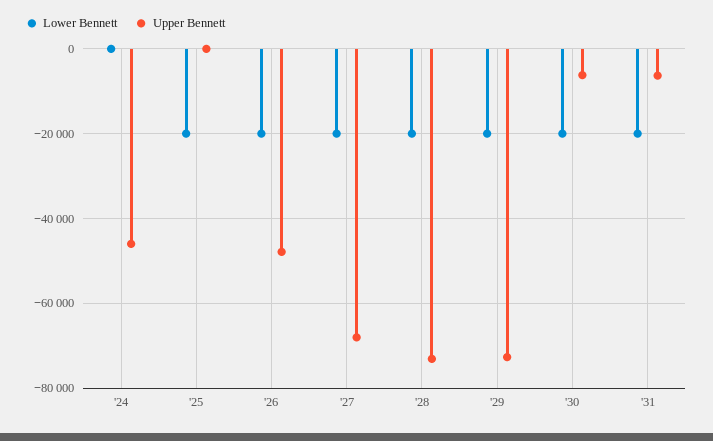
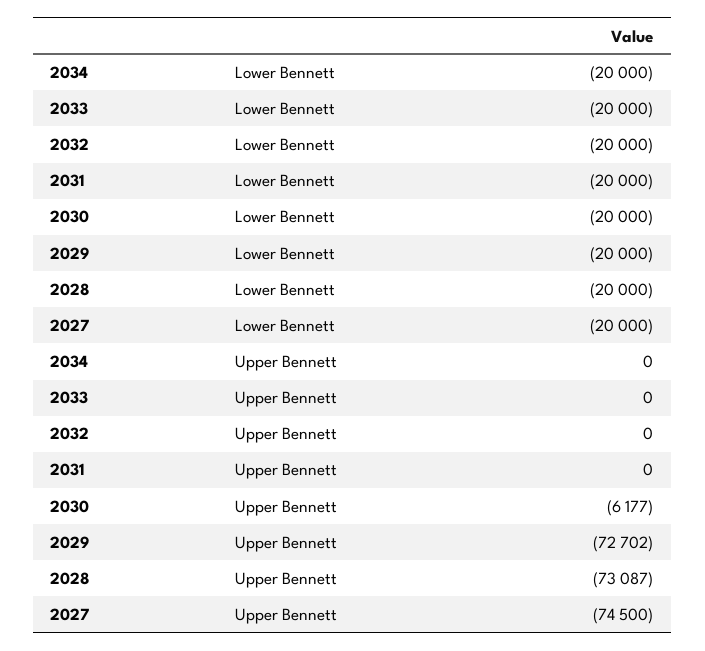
Lower Bennett, '24: 0 -> none
Upper Bennett, '24: -46000 -> none
Lower Bennett, '25: -20000 -> none
Upper Bennett, '25: 0 -> none
Lower Bennett, '26: -20000 -> none
Upper Bennett, '26: -48000 -> none
Upper Bennett, '27: -68000 -> -74500
Upper Bennett, '31: -6000 -> 0
Lower Bennett, 2034: none -> -20000
Lower Bennett, 2033: none -> -20000
Lower Bennett, 2032: none -> -20000
Upper Bennett, 2034: none -> 0
Upper Bennett, 2033: none -> 0
Upper Bennett, 2032: none -> 0

